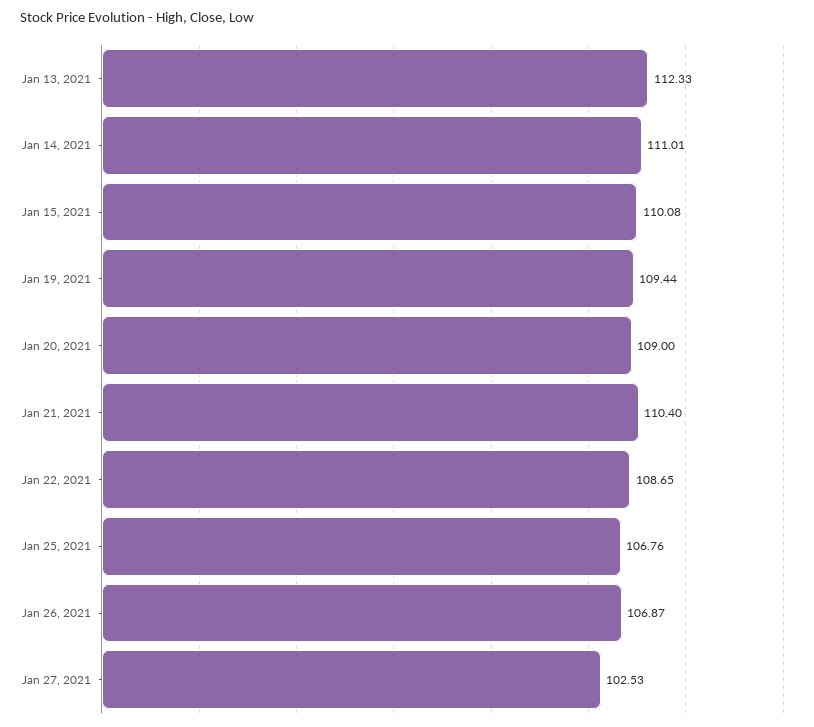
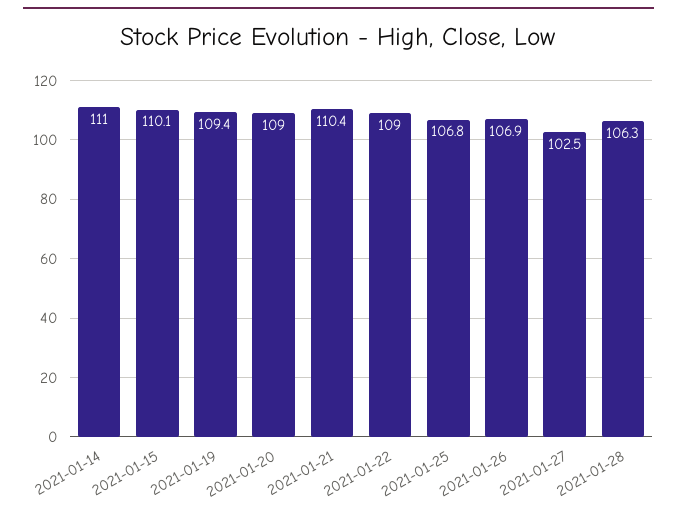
Jan 13, 2021: 112.33 -> none
Jan 22, 2021: 108.65 -> 109
2021-01-28: none -> 106.3

